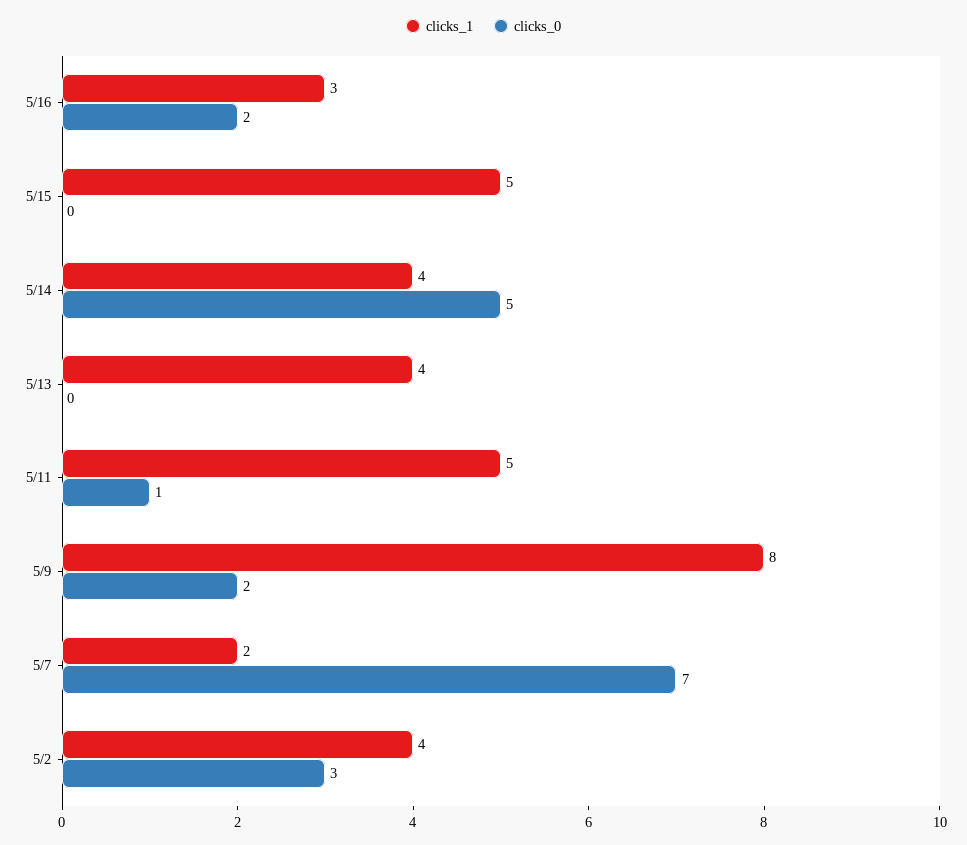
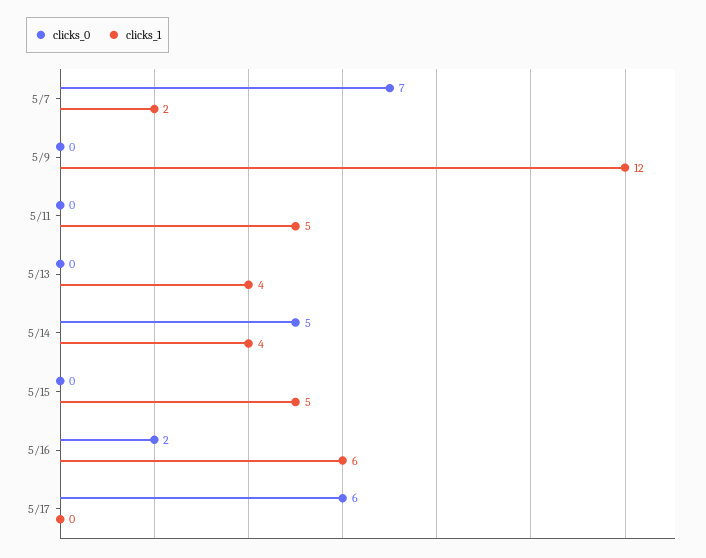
clicks_1, 5/16: 3 -> 6
clicks_0, 5/11: 1 -> 0
clicks_1, 5/9: 8 -> 12
clicks_0, 5/9: 2 -> 0
clicks_1, 5/2: 4 -> none
clicks_0, 5/2: 3 -> none
clicks_0, 5/17: none -> 6
clicks_1, 5/17: none -> 0

